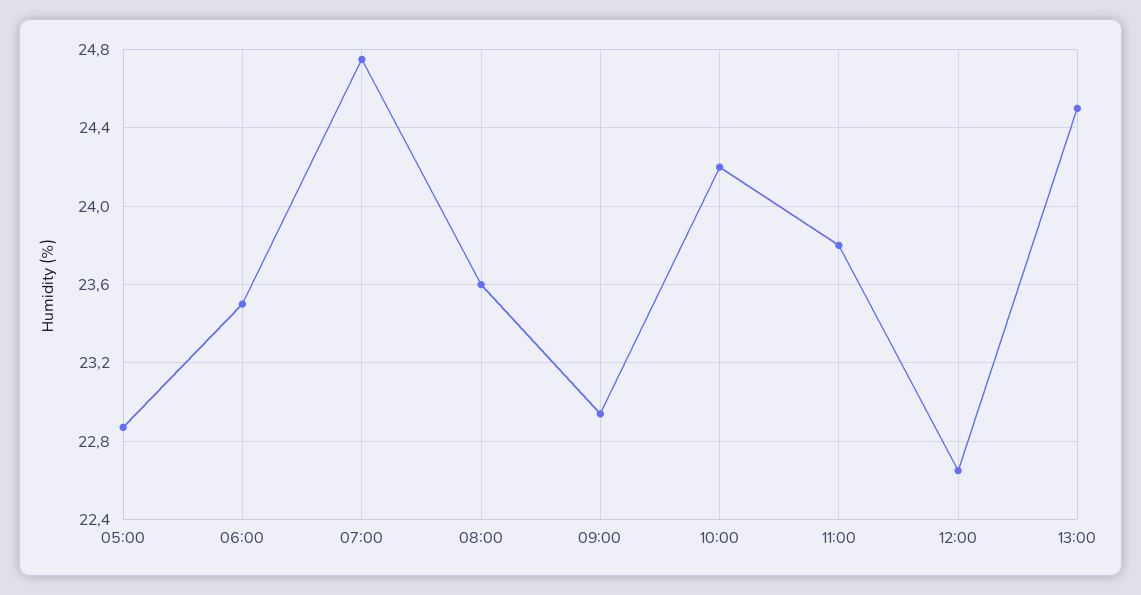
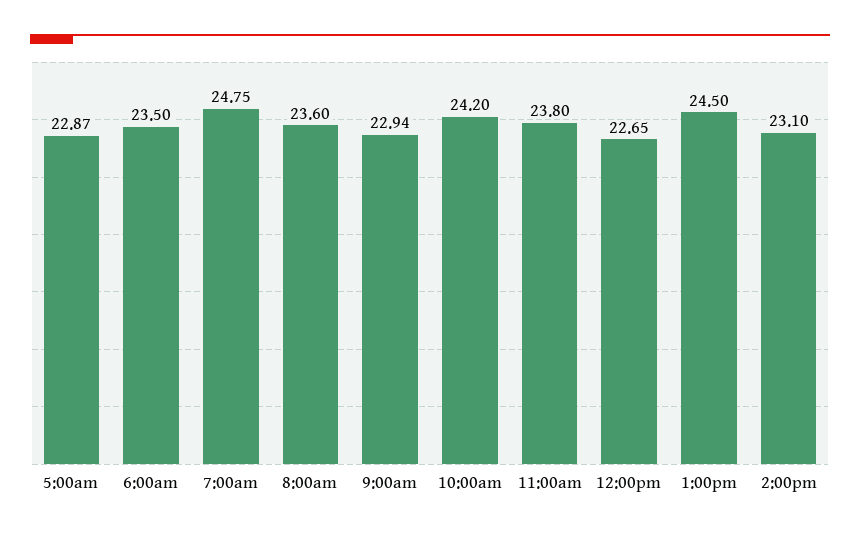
2:00pm: none -> 23.1

